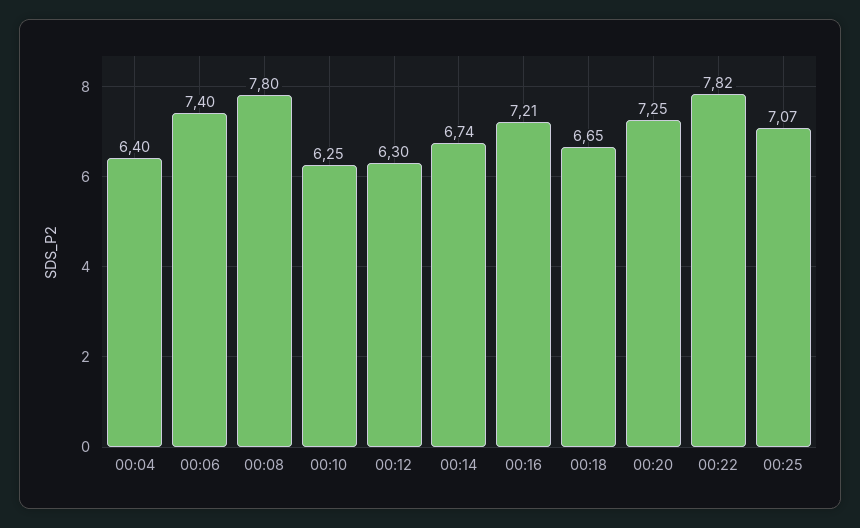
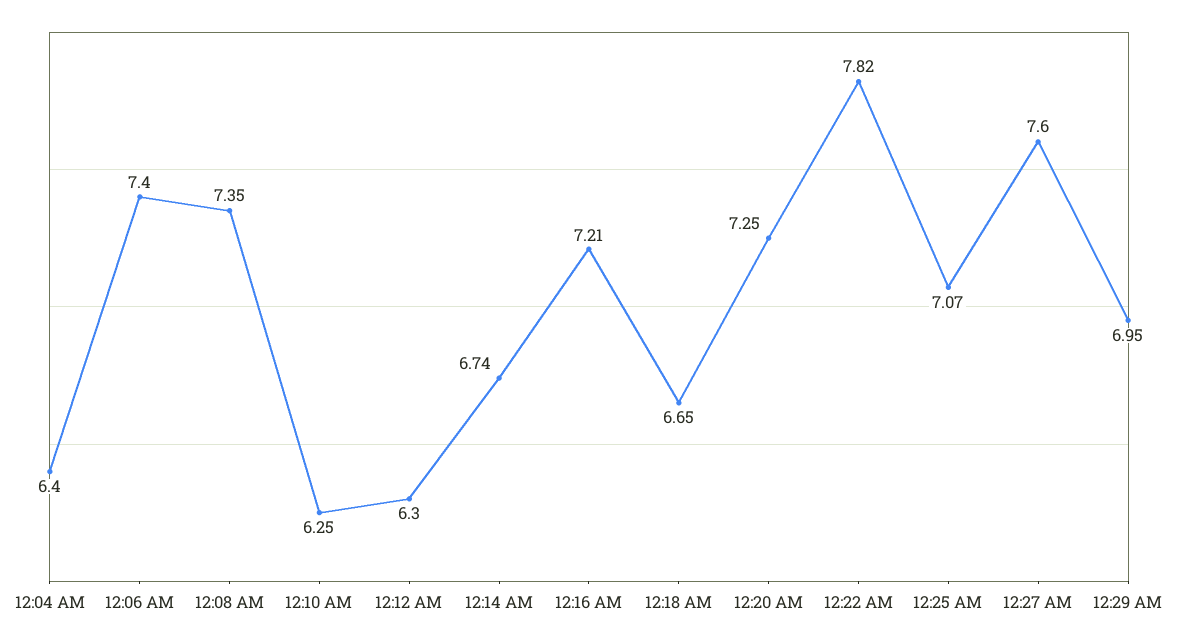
00:08: 7.8 -> 7.35
12:27 AM: none -> 7.6
12:29 AM: none -> 6.95

